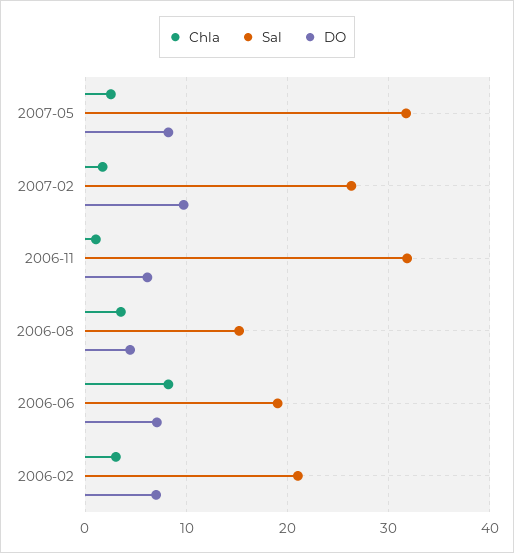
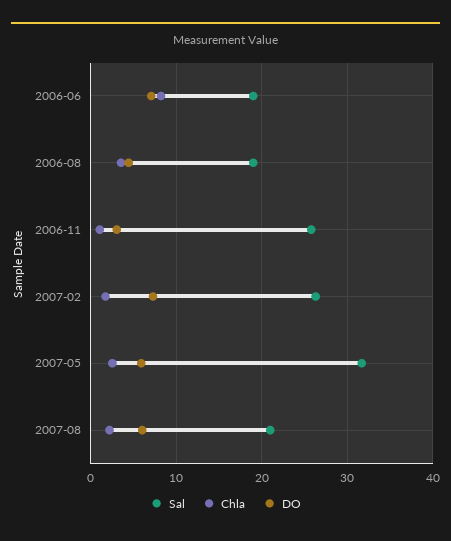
DO, 2007-05: 8 -> 6
DO, 2007-02: 10 -> 7
Sal, 2006-11: 32 -> 26
DO, 2006-11: 6 -> 3
Sal, 2006-08: 15 -> 19
Chla, 2006-02: 3 -> none
Sal, 2006-02: 21 -> none
DO, 2006-02: 7 -> none
Sal, 2007-08: none -> 21
Chla, 2007-08: none -> 2
DO, 2007-08: none -> 6

